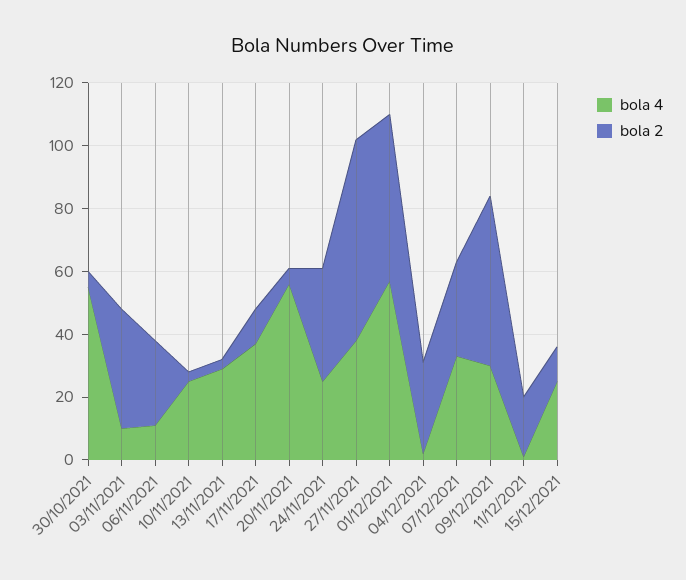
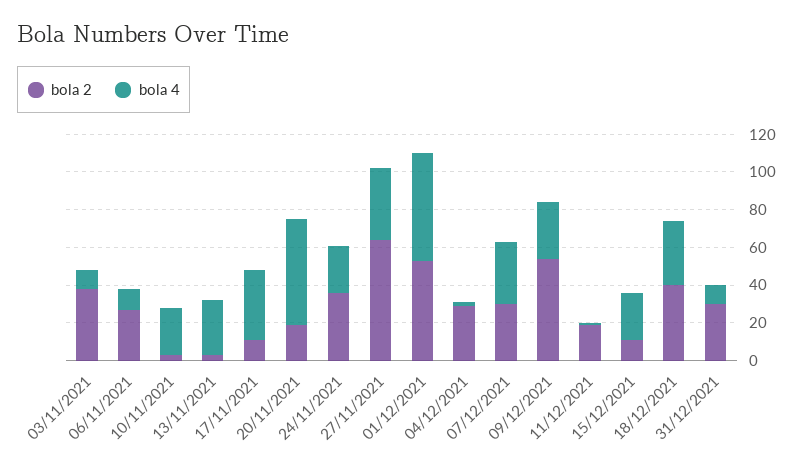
bola 4, 30/10/2021: 55 -> none
bola 2, 30/10/2021: 5 -> none
bola 2, 20/11/2021: 5 -> 20
bola 2, 18/12/2021: none -> 40
bola 4, 18/12/2021: none -> 35
bola 2, 31/12/2021: none -> 30
bola 4, 31/12/2021: none -> 10

